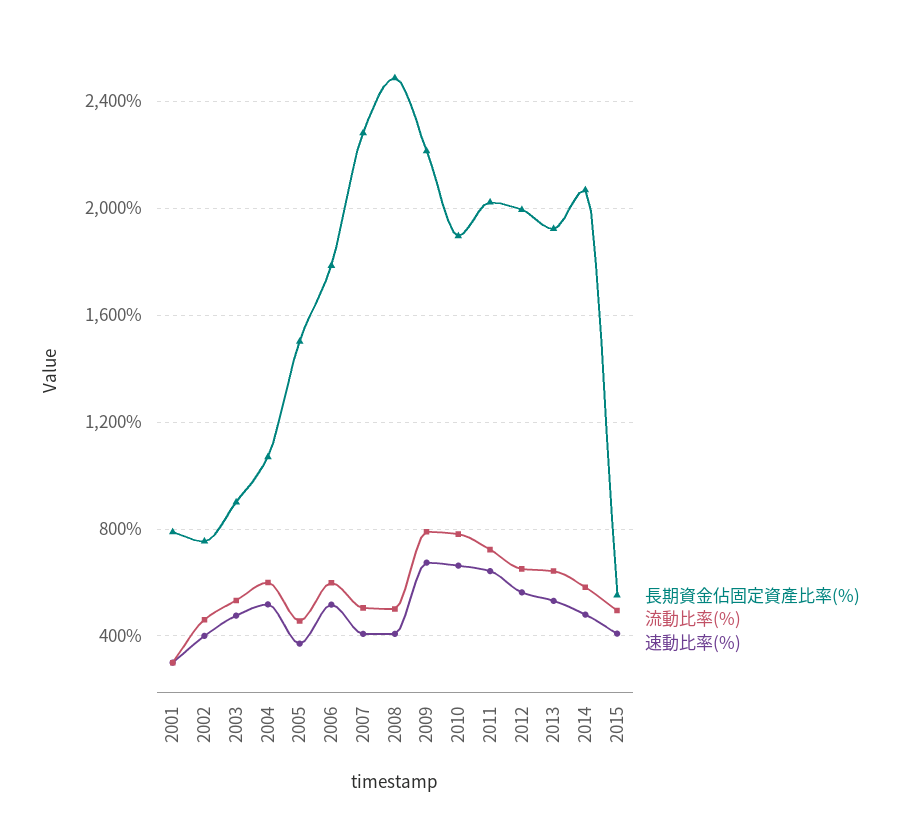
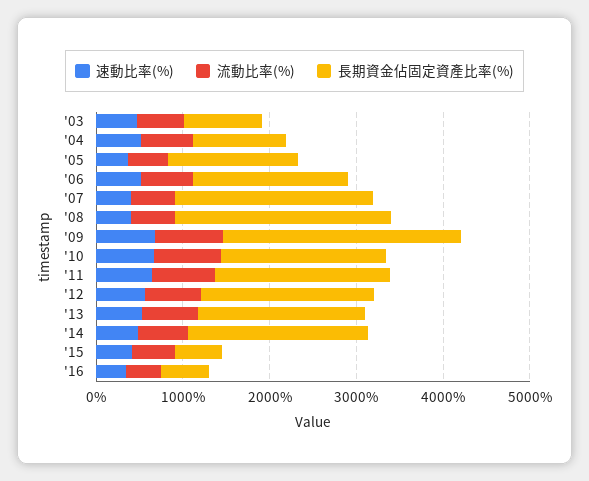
長期資金佔固定資產比率(%), 2001: 800 -> none
流動比率(%), 2001: 300 -> none
速動比率(%), 2001: 300 -> none
長期資金佔固定資產比率(%), 2002: 750 -> none
流動比率(%), 2002: 450 -> none
速動比率(%), 2002: 400 -> none
長期資金佔固定資產比率(%), 2009: 2200 -> 2800
速動比率(%), '16: none -> 400
流動比率(%), '16: none -> 400
長期資金佔固定資產比率(%), '16: none -> 600

